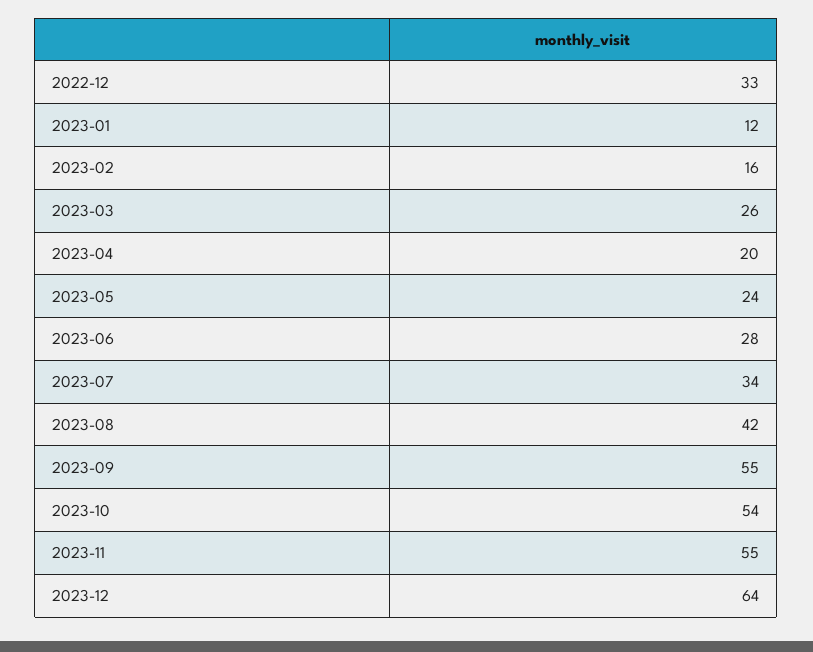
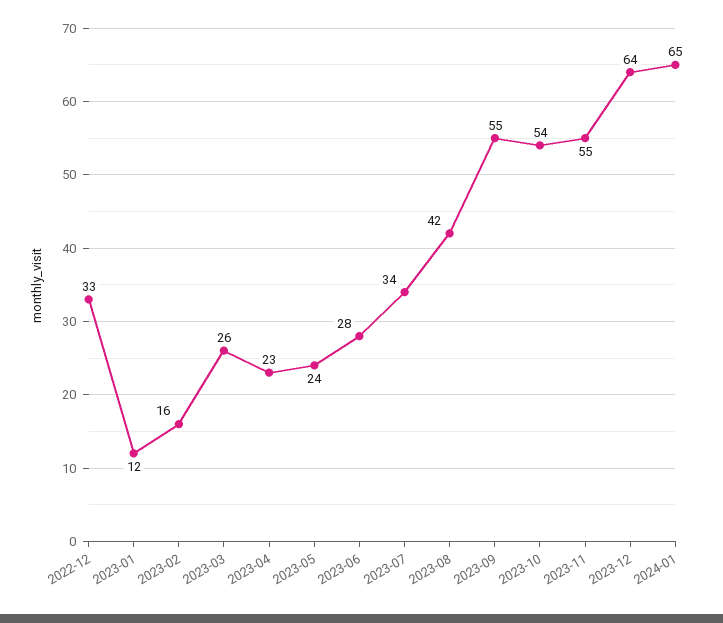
2023-04: 20 -> 23
2024-01: none -> 65

